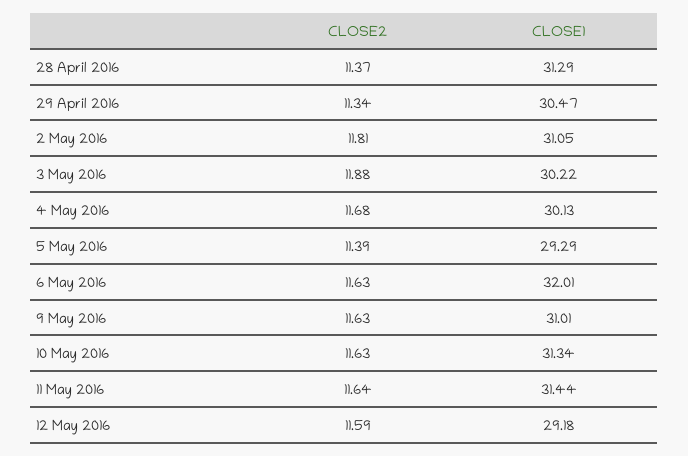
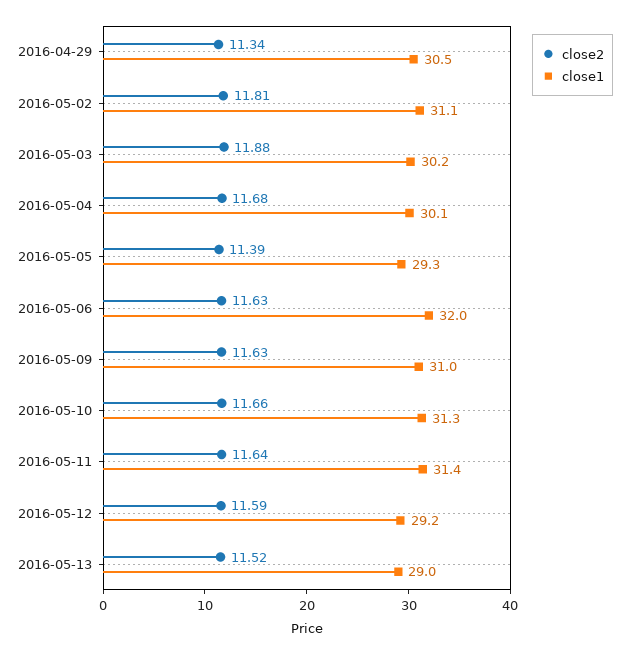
CLOSE2, 28 April 2016: 11.37 -> none
CLOSE1, 28 April 2016: 31.29 -> none
CLOSE2, 10 May 2016: 11.63 -> 11.66
CLOSE2, 2016-05-13: none -> 11.52
CLOSE1, 2016-05-13: none -> 29

